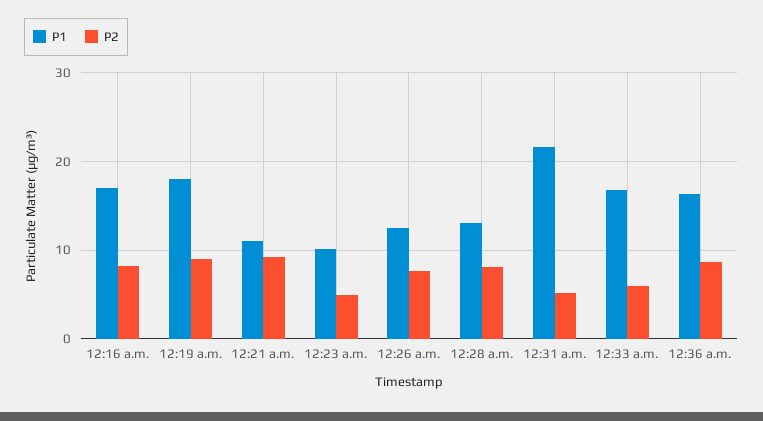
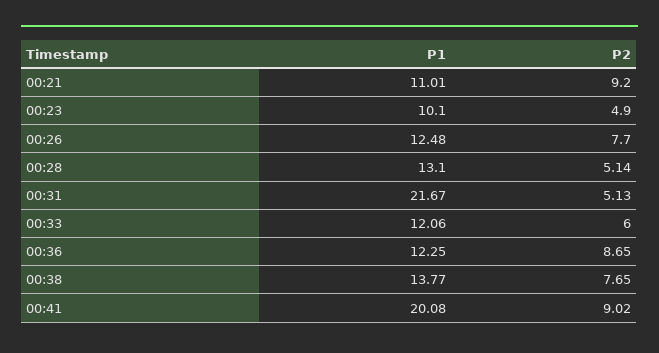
P1, 12:16 a.m.: 17 -> none
P2, 12:16 a.m.: 8 -> none
P1, 12:19 a.m.: 18 -> none
P2, 12:19 a.m.: 9 -> none
P2, 12:28 a.m.: 8 -> 5.14
P1, 12:33 a.m.: 17 -> 12.06
P1, 12:36 a.m.: 16 -> 12.25
P1, 00:38: none -> 13.77
P2, 00:38: none -> 7.65
P1, 00:41: none -> 20.08
P2, 00:41: none -> 9.02

